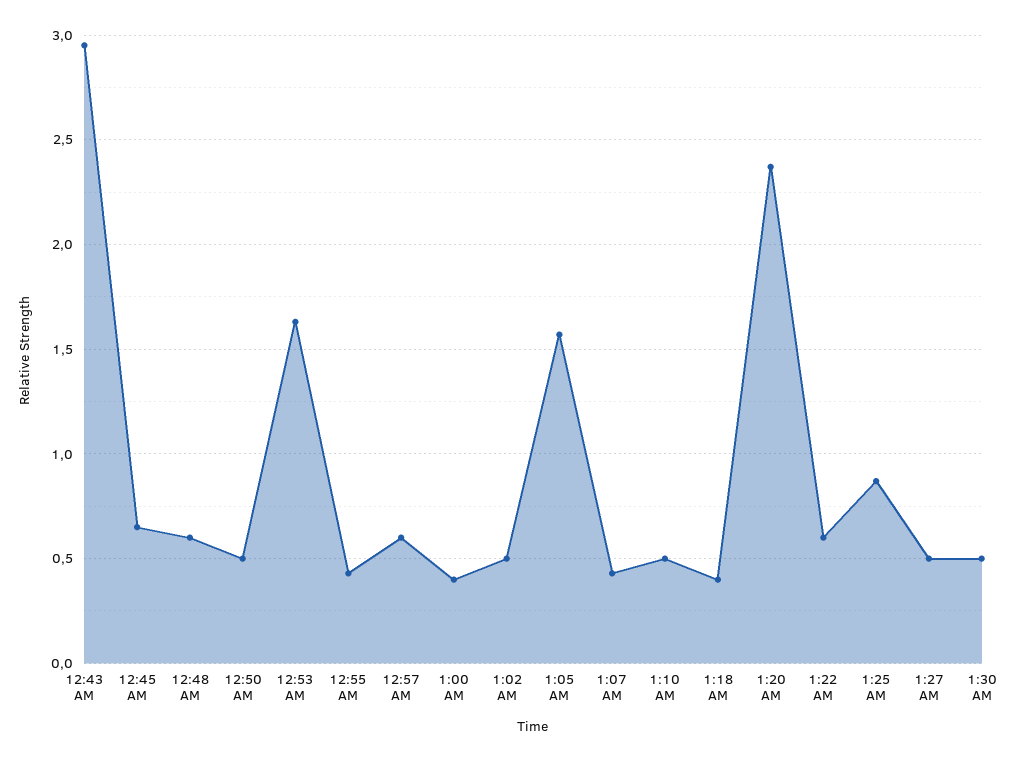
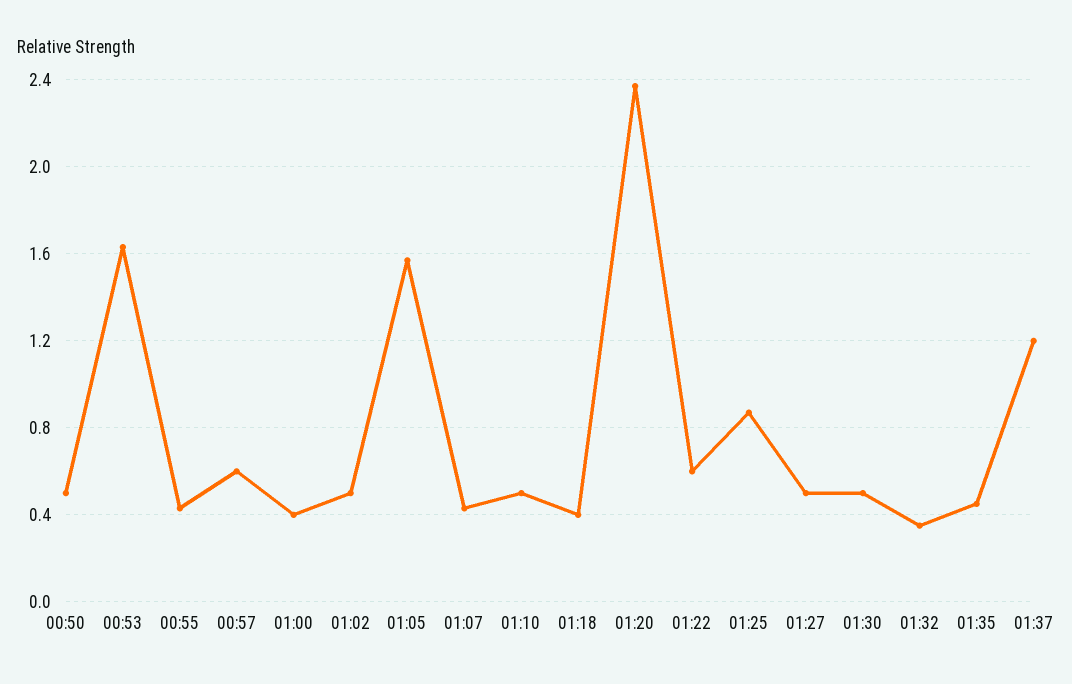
12:43 AM: 2.95 -> none
12:45 AM: 0.65 -> none
12:48 AM: 0.6 -> none
01:32: none -> 0.35
01:35: none -> 0.45
01:37: none -> 1.2

